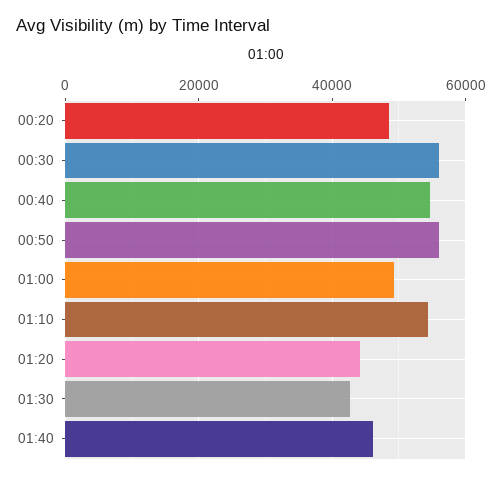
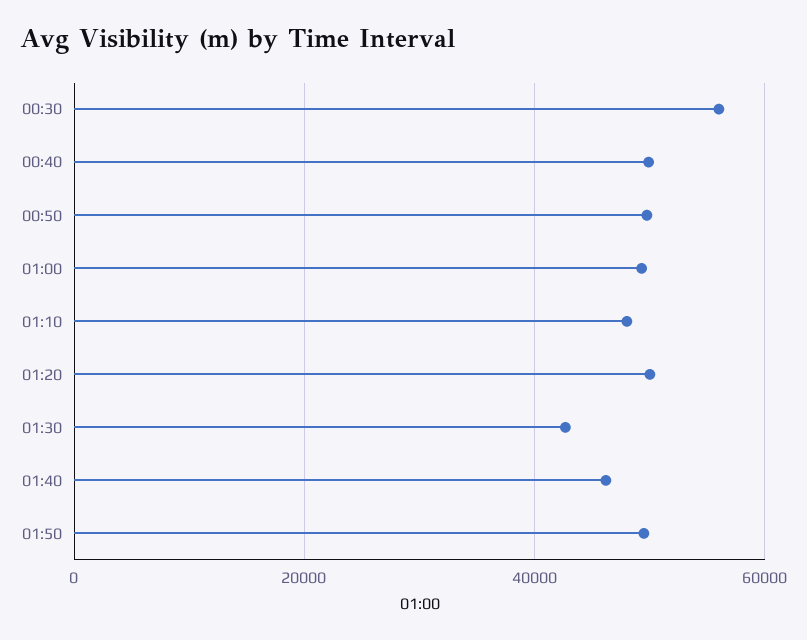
00:20: 48000 -> none
00:40: 54000 -> 50000
00:50: 56000 -> 50000
01:10: 54000 -> 48000
01:20: 44000 -> 50000
01:50: none -> 50000

